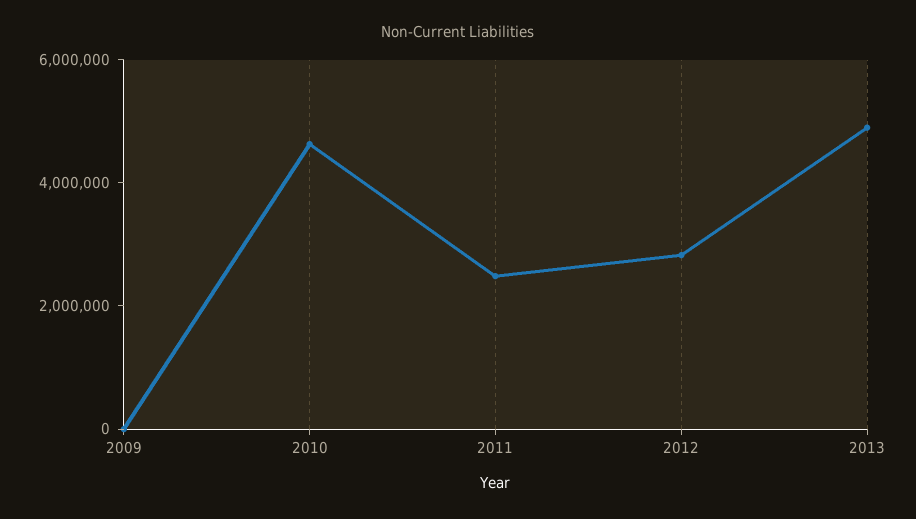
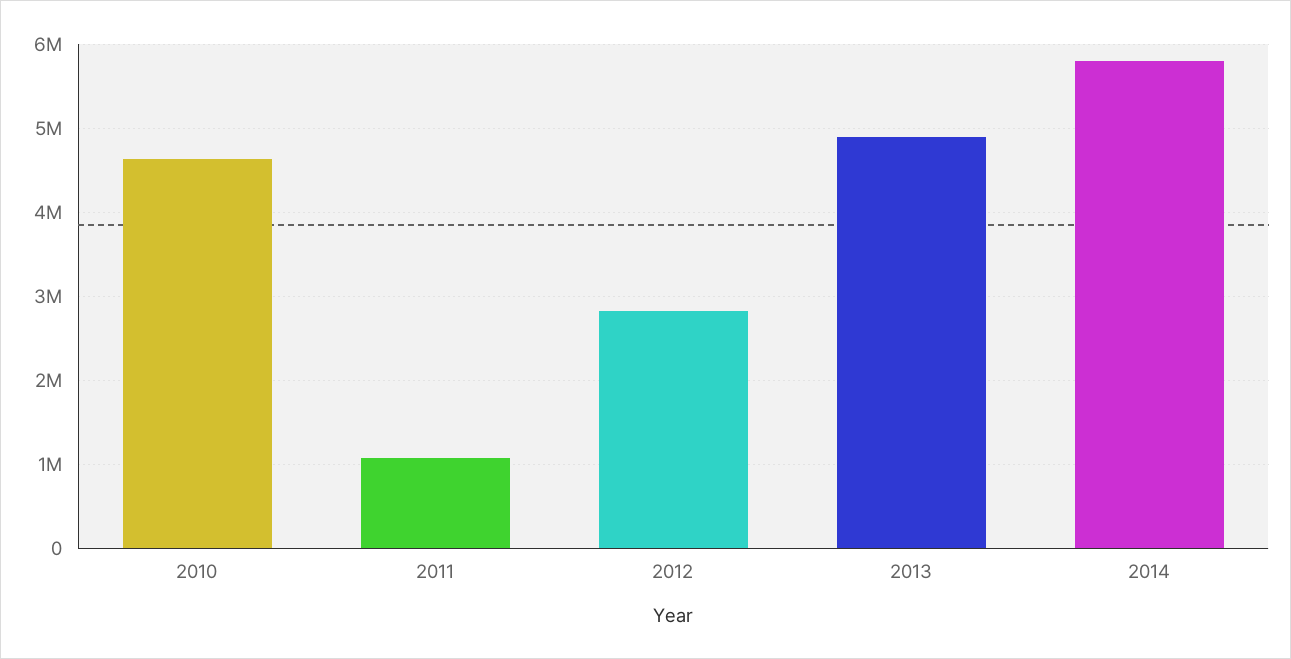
2009: 0 -> none
2011: 2500000 -> 1100000
2014: none -> 5800000

